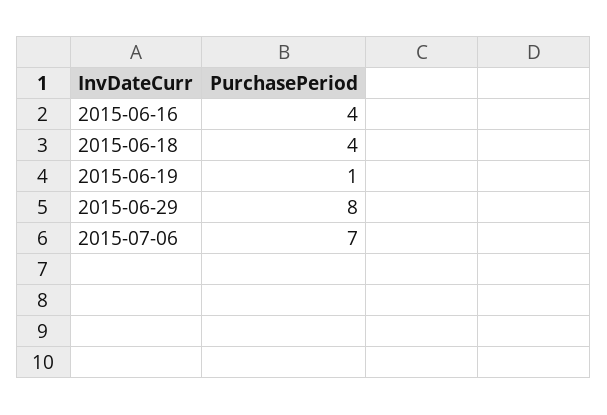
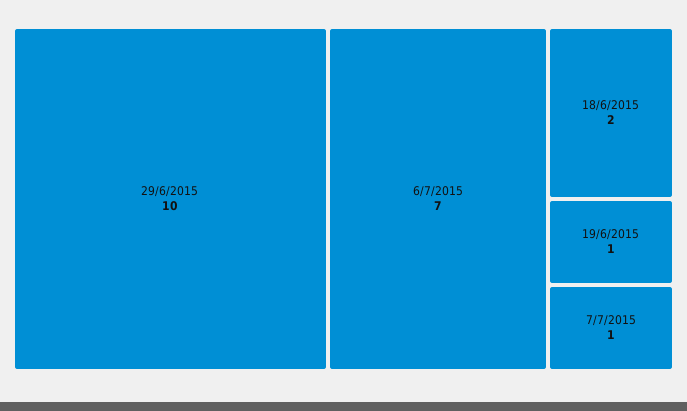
2015-06-16: 4 -> none
2015-06-18: 4 -> 2
2015-06-29: 8 -> 10
7/7/2015: none -> 1

